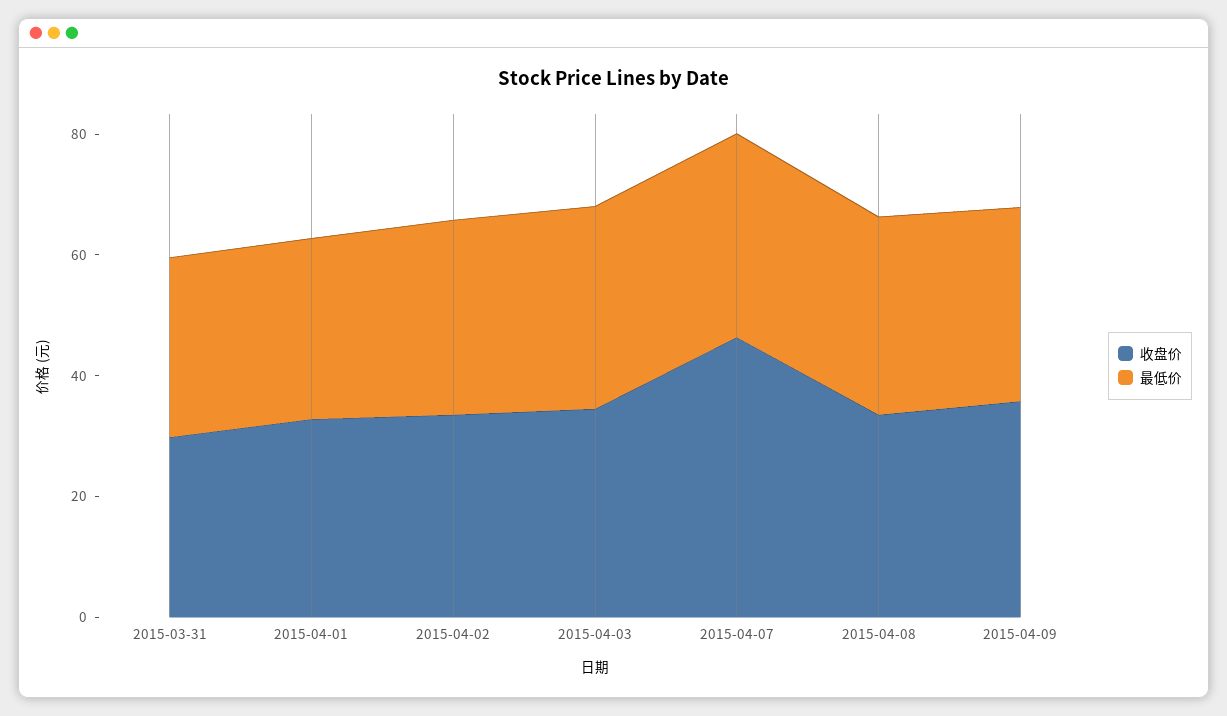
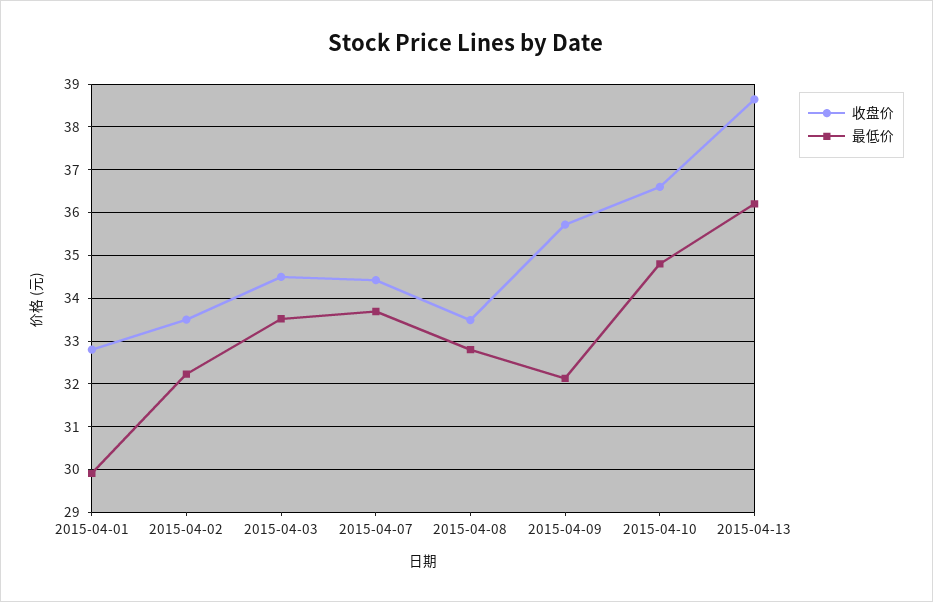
收盘价, 2015-03-31: 30 -> none
最低价, 2015-03-31: 30 -> none
收盘价, 2015-04-07: 45 -> 34.4
收盘价, 2015-04-10: none -> 36.6
最低价, 2015-04-10: none -> 34.8
收盘价, 2015-04-13: none -> 38.6
最低价, 2015-04-13: none -> 36.2

